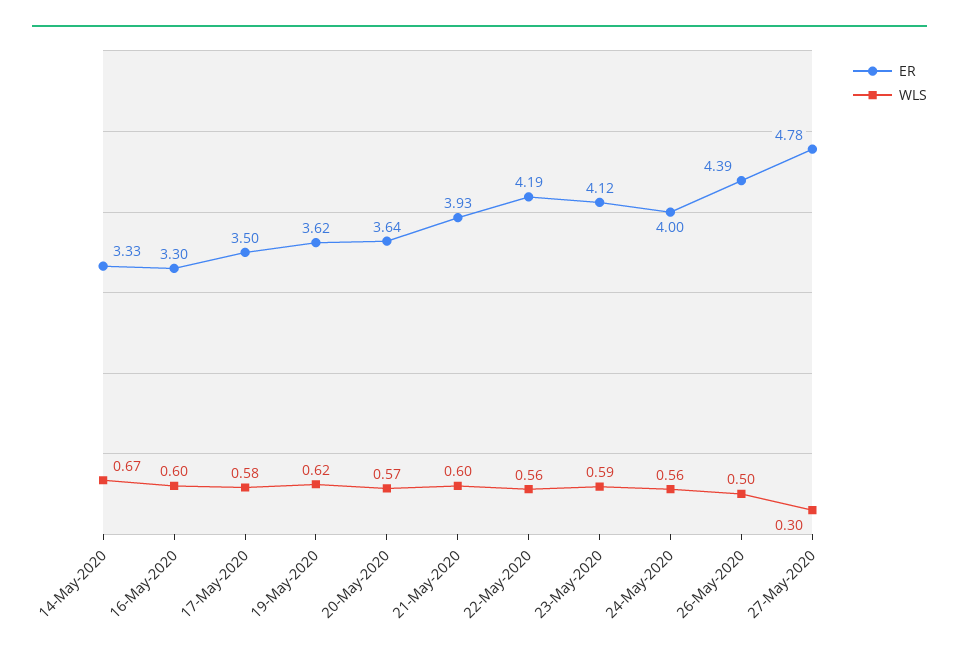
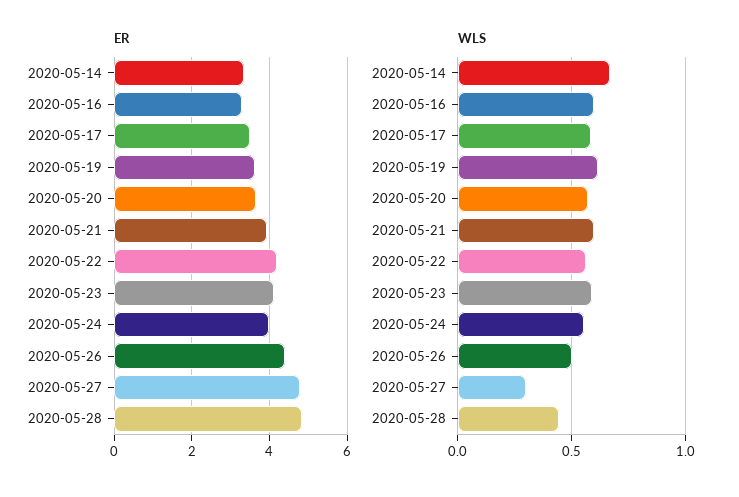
ER, 2020-05-28: none -> 4.8
WLS, 2020-05-28: none -> 0.45

